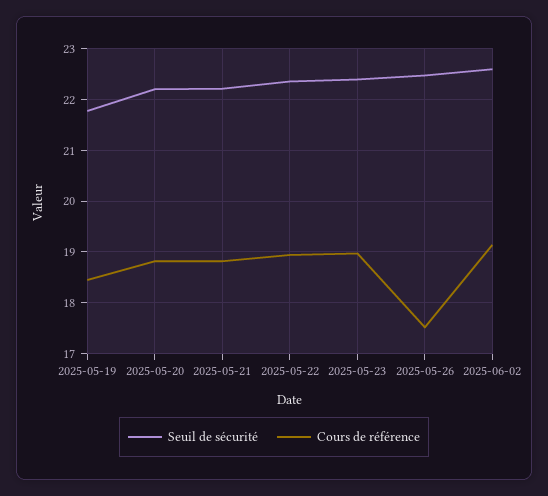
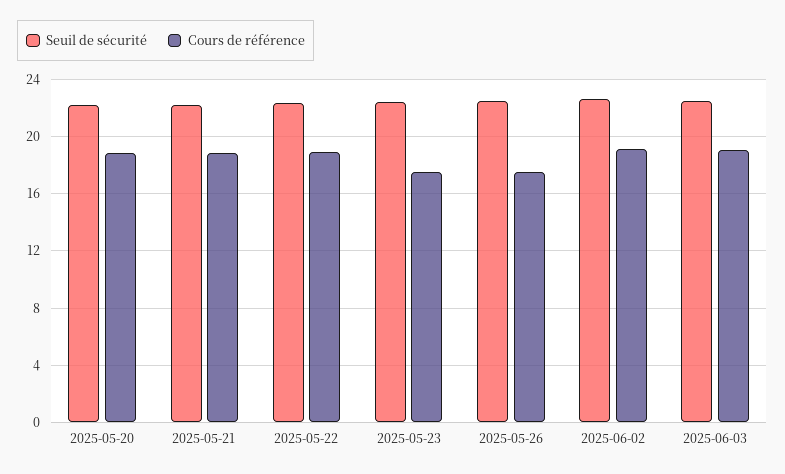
Seuil de sécurité, 2025-05-19: 21.8 -> none
Cours de référence, 2025-05-19: 18.4 -> none
Cours de référence, 2025-05-23: 19 -> 17.5
Seuil de sécurité, 2025-06-03: none -> 22.5
Cours de référence, 2025-06-03: none -> 19

